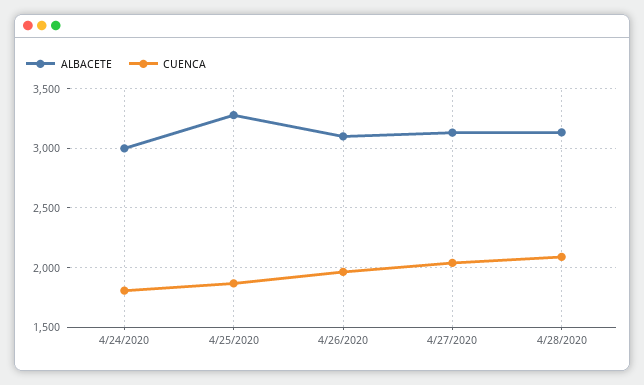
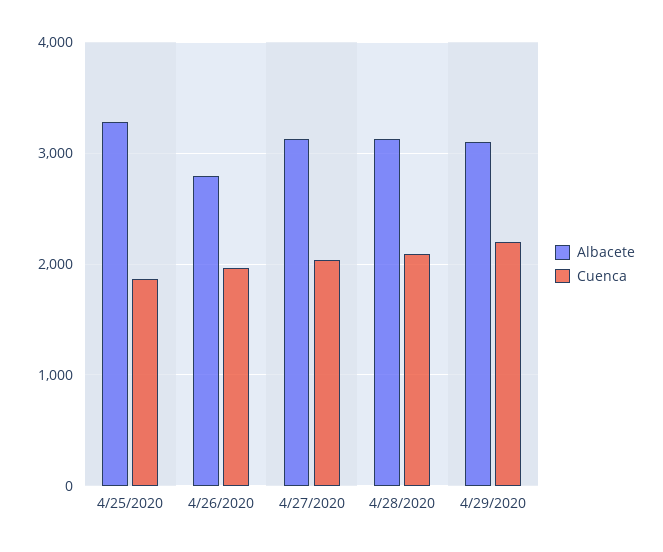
ALBACETE, 4/24/2020: 3000 -> none
CUENCA, 4/24/2020: 1800 -> none
ALBACETE, 4/26/2020: 3100 -> 2800
ALBACETE, 4/29/2020: none -> 3100
CUENCA, 4/29/2020: none -> 2200

